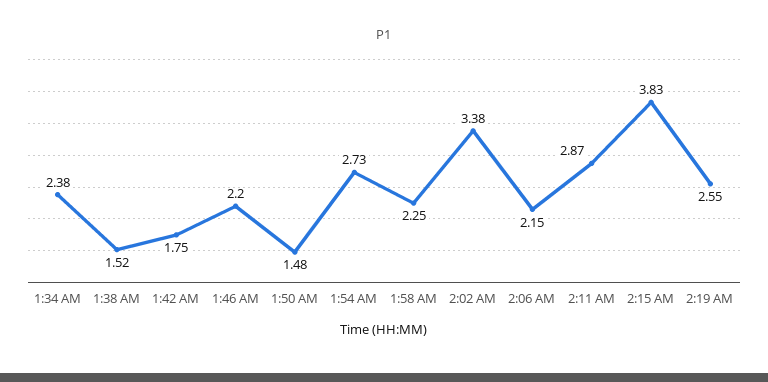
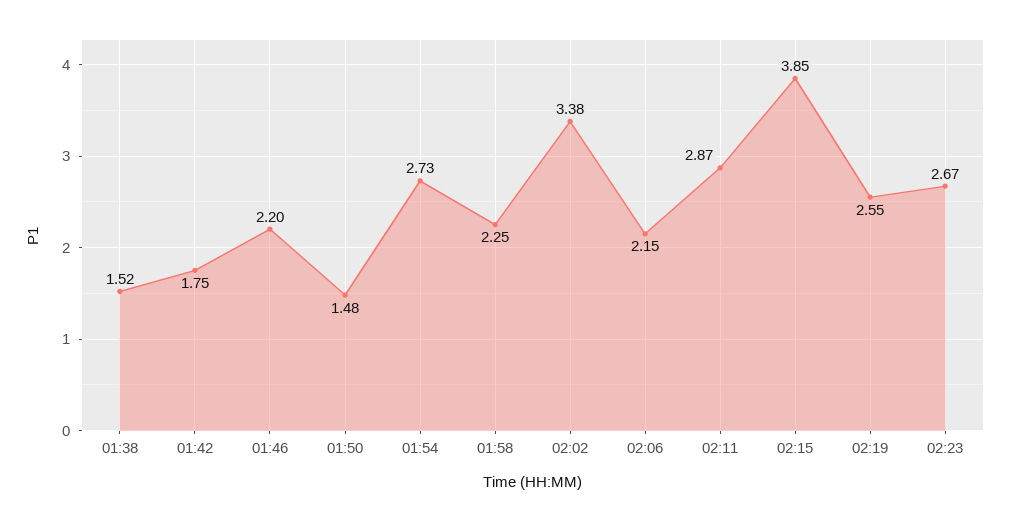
1:34 AM: 2.38 -> none
2:15 AM: 3.83 -> 3.85
02:23: none -> 2.67

